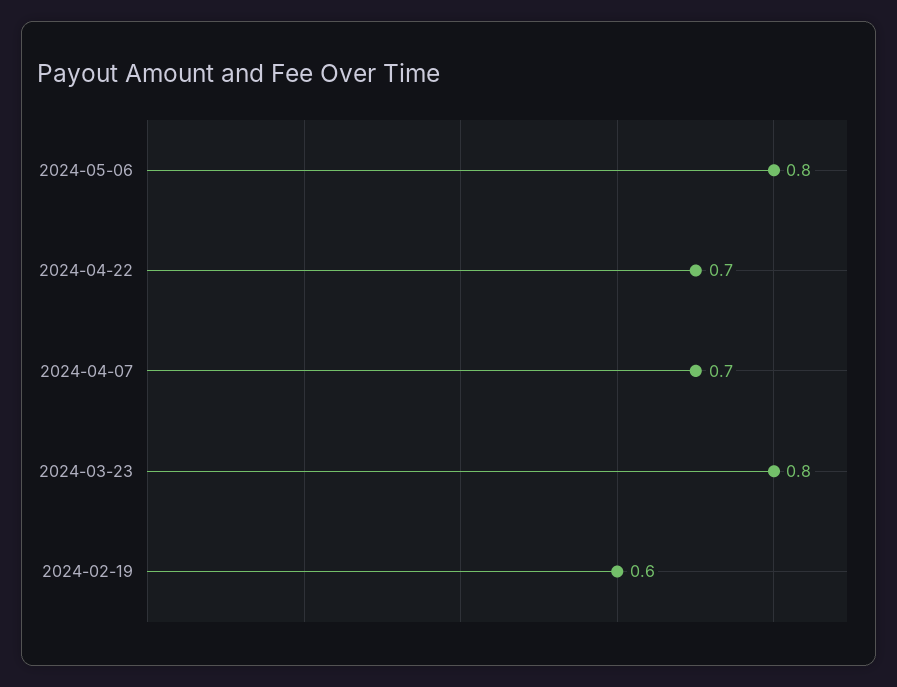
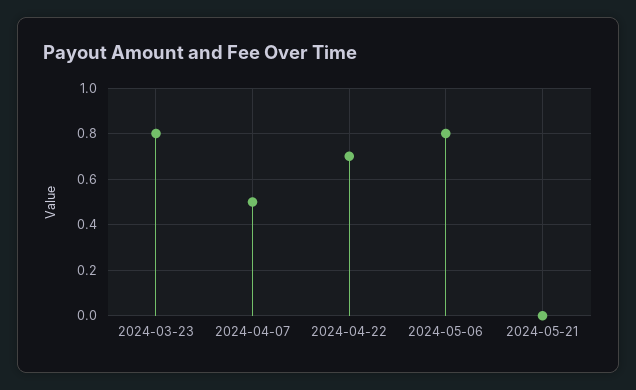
2024-04-07: 0.7 -> 0.5
2024-02-19: 0.6 -> none
2024-05-21: none -> 0

